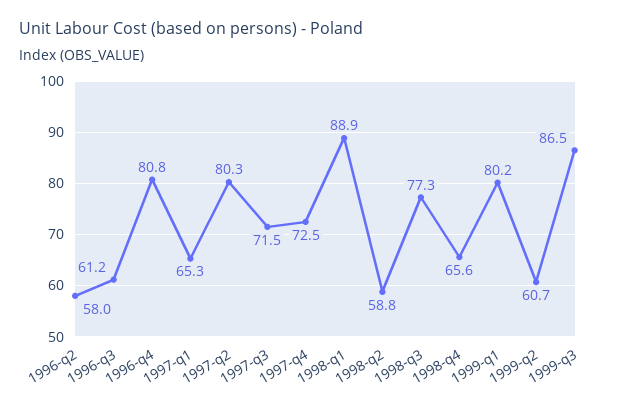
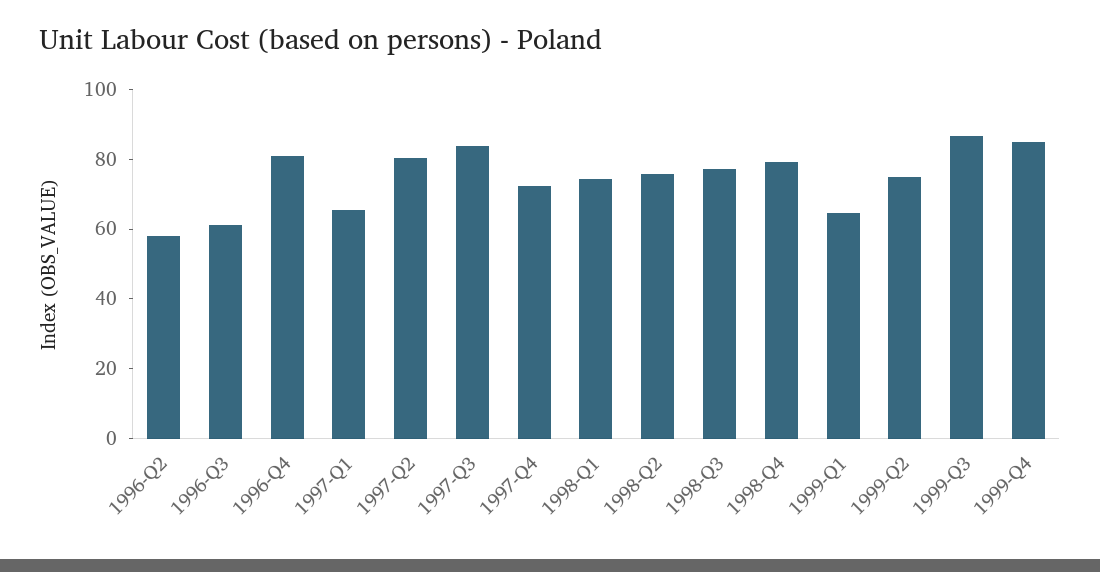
1997-q3: 71.5 -> 85
1998-q1: 88.9 -> 75
1998-q2: 58.8 -> 75
1998-q4: 65.6 -> 80
1999-q1: 80.2 -> 65
1999-q2: 60.7 -> 75
1999-Q4: none -> 85

